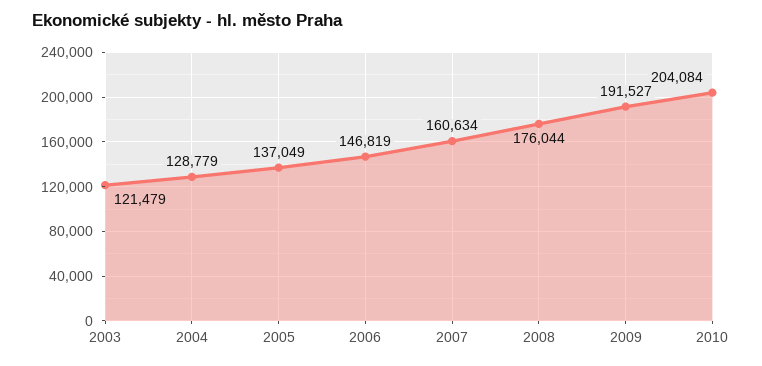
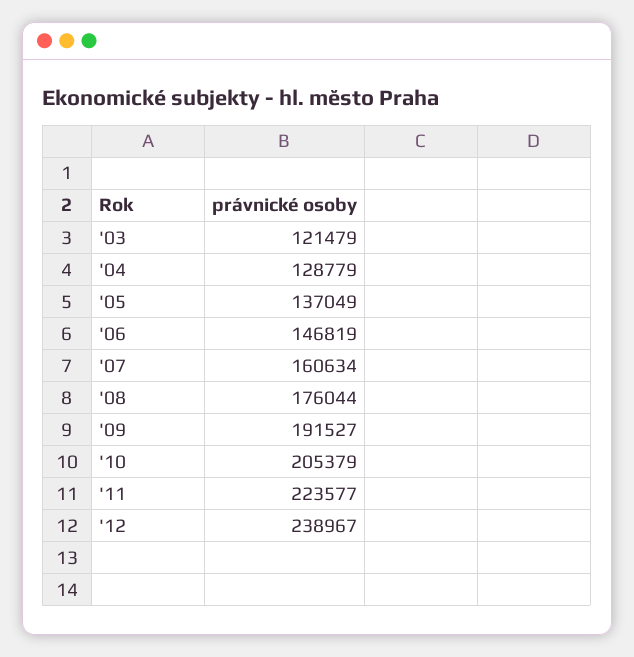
2010: 204084 -> 205379
'11: none -> 223577
'12: none -> 238967

